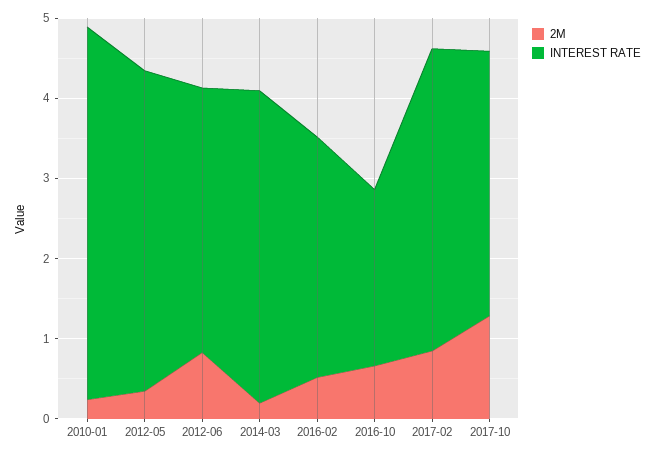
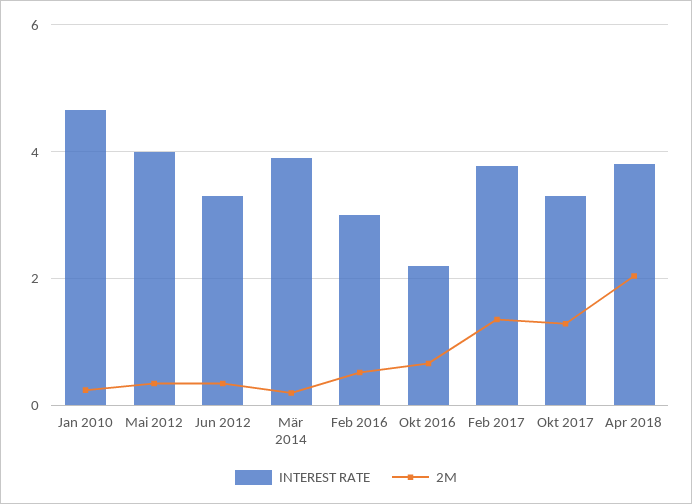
2M, 2012-06: 0.8 -> 0.4
2M, 2017-02: 0.8 -> 1.4
INTEREST RATE, Apr 2018: none -> 3.8
2M, Apr 2018: none -> 2

